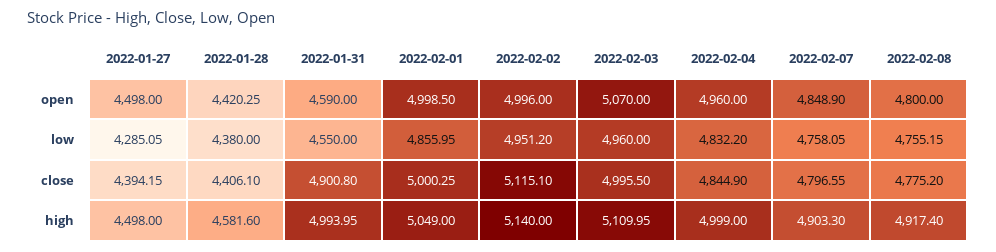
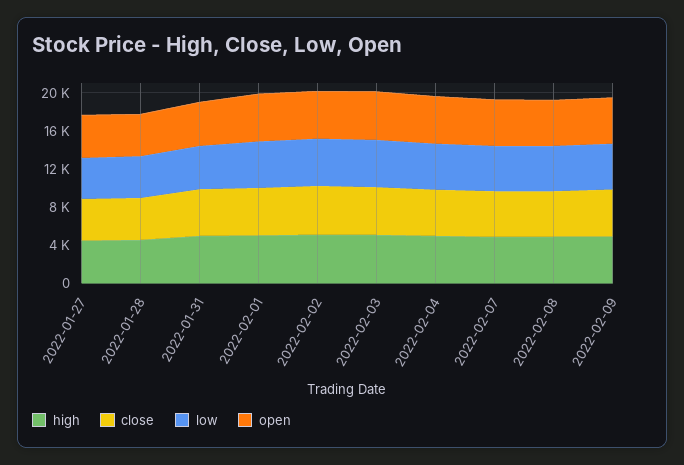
high, 2022-02-09: none -> 5000
close, 2022-02-09: none -> 5000
low, 2022-02-09: none -> 5000
open, 2022-02-09: none -> 5000

